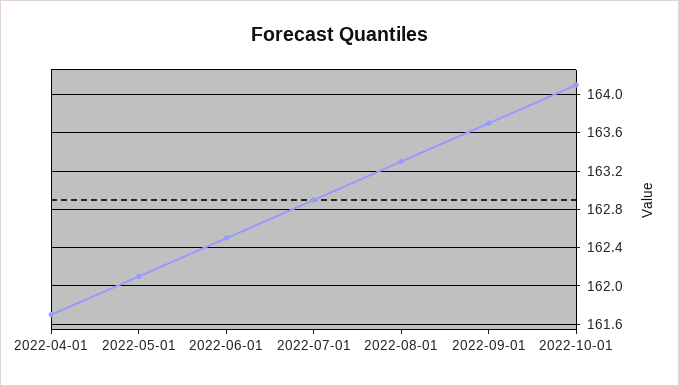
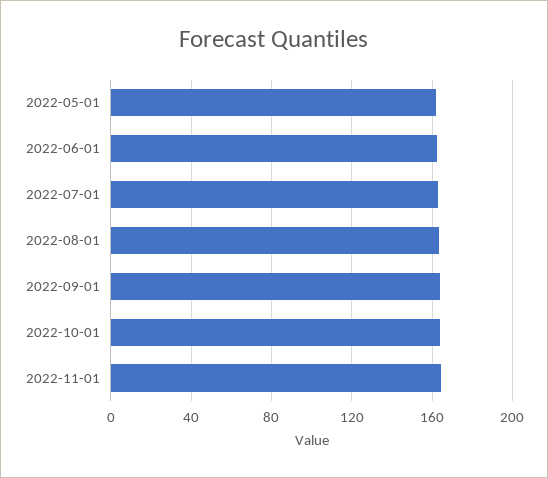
2022-04-01: 161.7 -> none
2022-11-01: none -> 165

